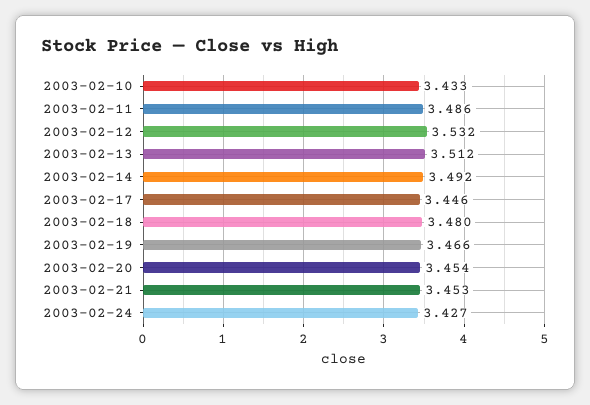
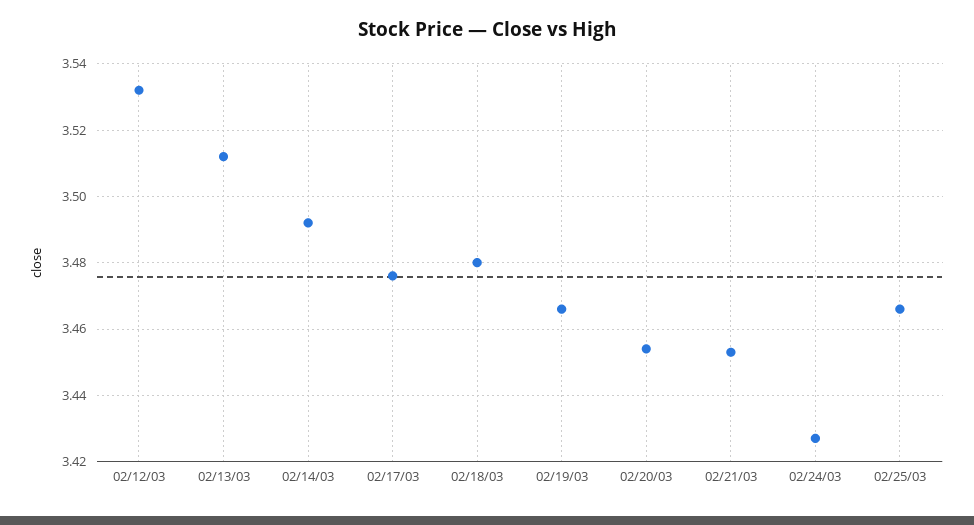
2003-02-10: 3.433 -> none
2003-02-11: 3.486 -> none
2003-02-17: 3.446 -> 3.475
02/25/03: none -> 3.465

